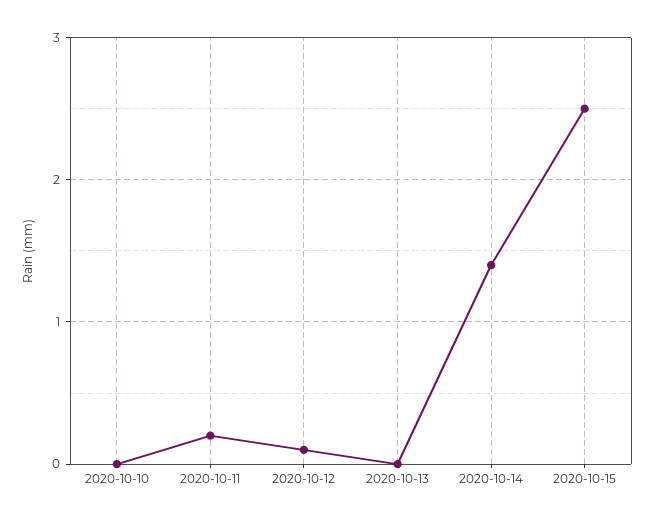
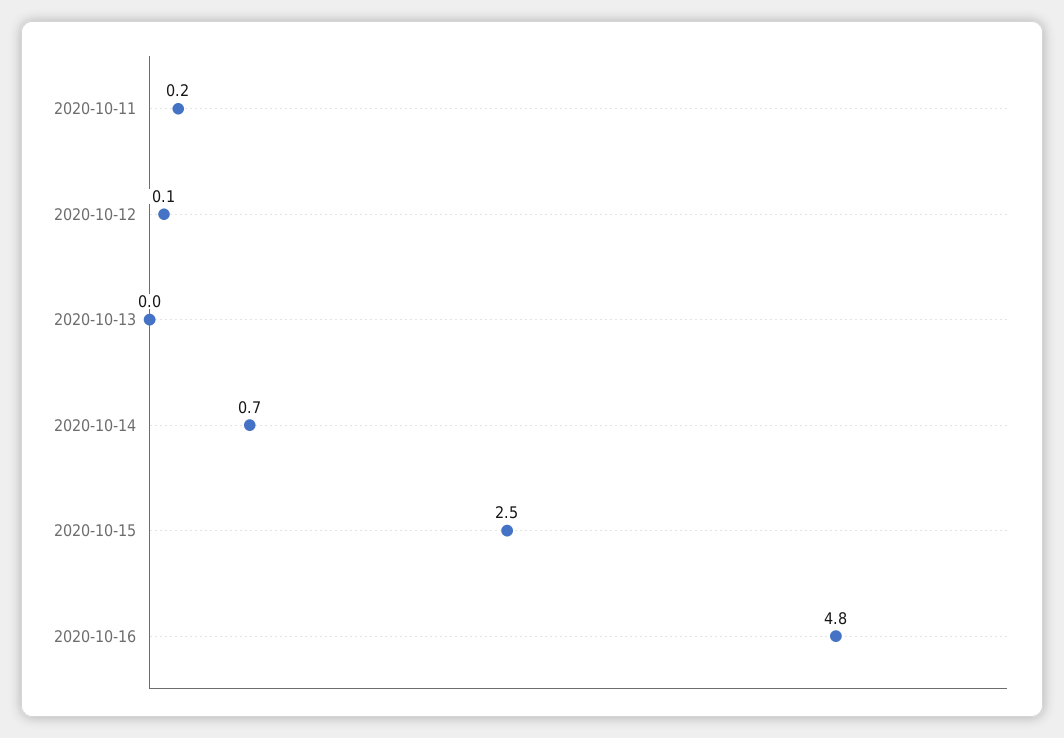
2020-10-10: 0 -> none
2020-10-14: 1.4 -> 0.7
2020-10-16: none -> 4.8

